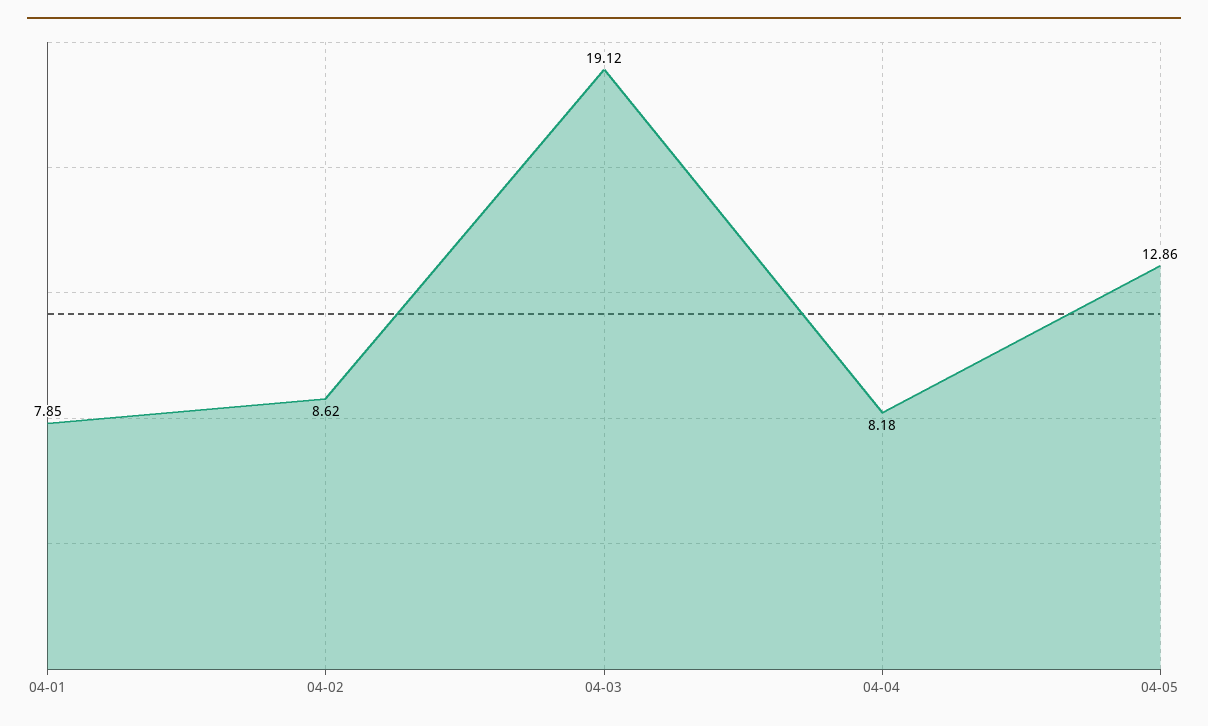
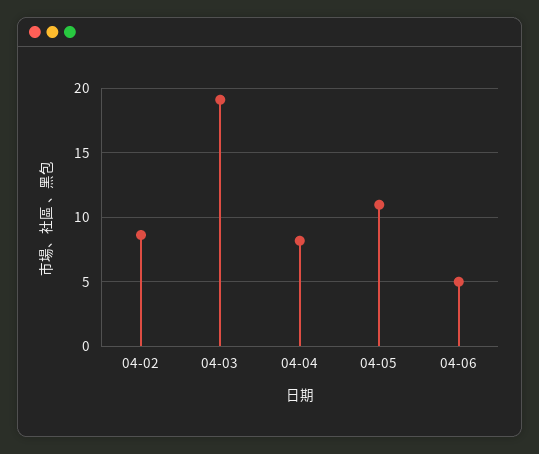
04-01: 7.85 -> none
04-05: 12.86 -> 11
04-06: none -> 5

